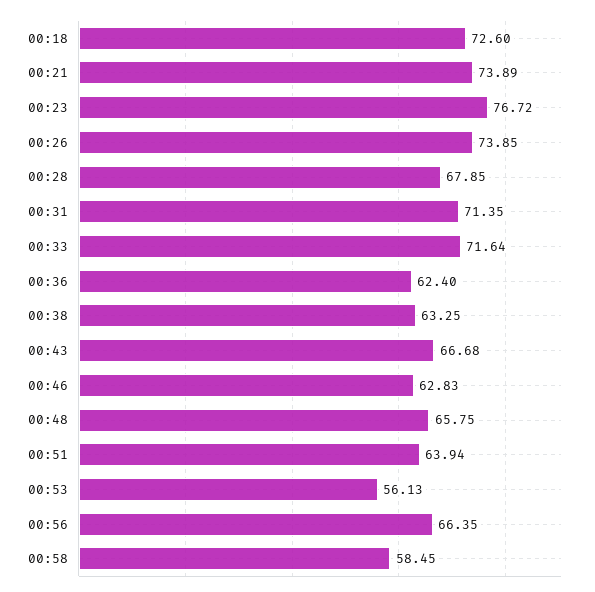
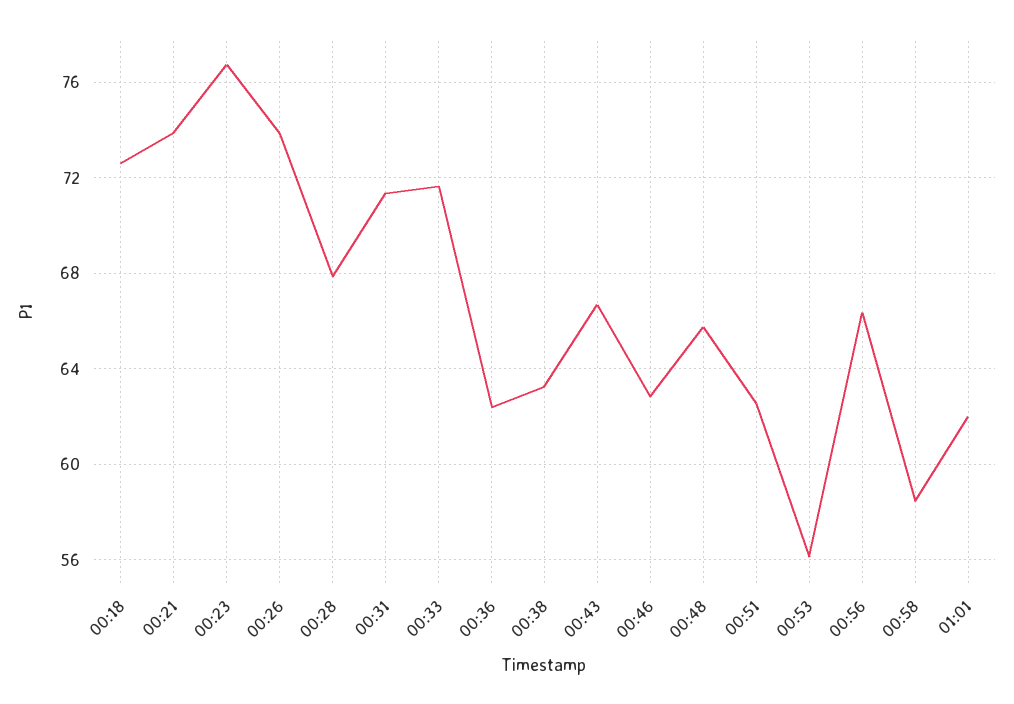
00:51: 63.94 -> 62.5
01:01: none -> 62

